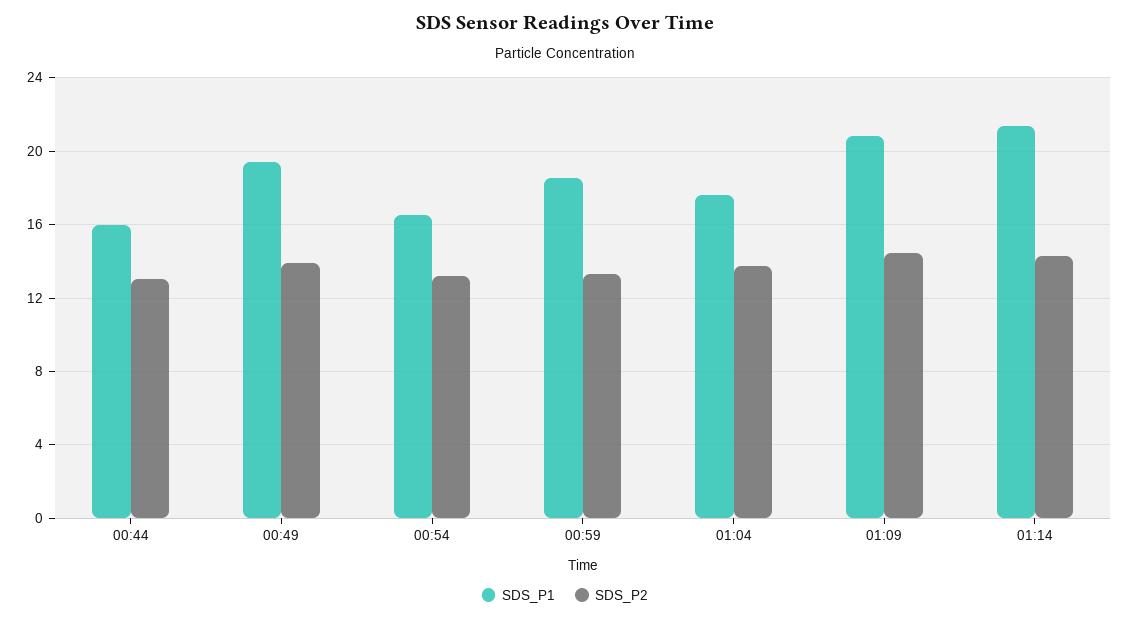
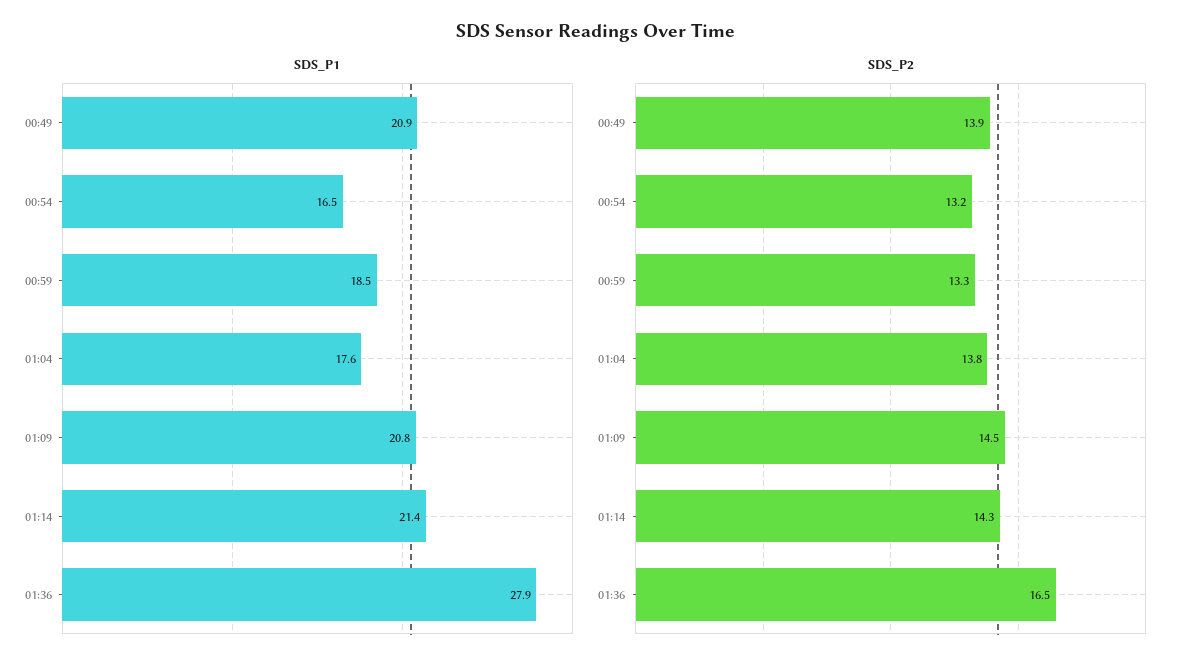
SDS_P1, 00:44: 16 -> none
SDS_P2, 00:44: 13 -> none
SDS_P1, 00:49: 19.5 -> 20.9
SDS_P1, 01:36: none -> 27.9
SDS_P2, 01:36: none -> 16.5

